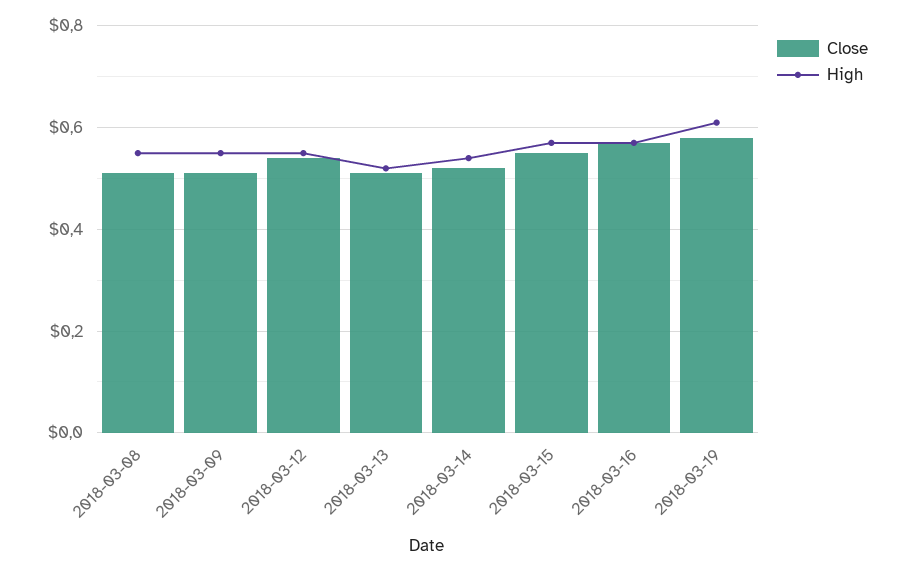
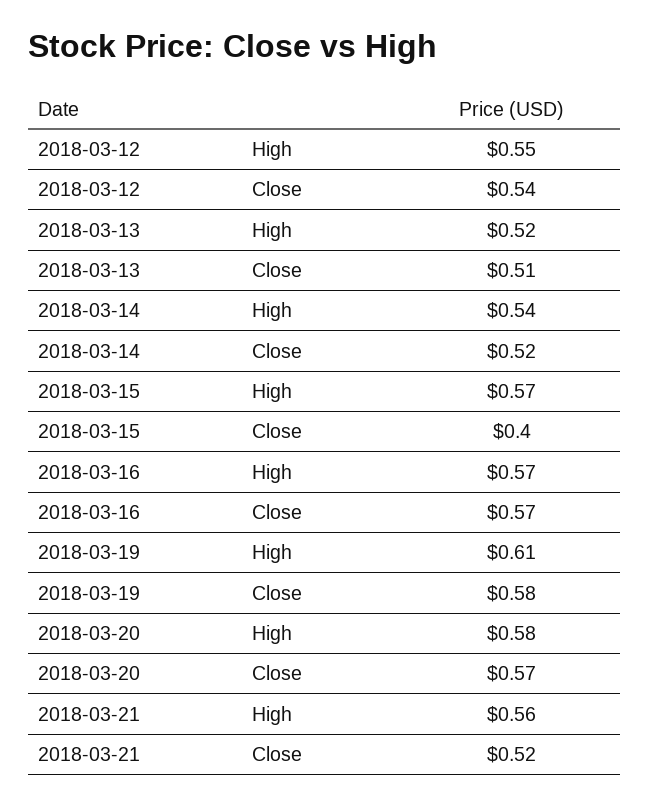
Close, 2018-03-08: 0.5 -> none
High, 2018-03-08: 0.55 -> none
Close, 2018-03-09: 0.5 -> none
High, 2018-03-09: 0.55 -> none
Close, 2018-03-15: 0.55 -> 0.4
High, 2018-03-20: none -> 0.58
Close, 2018-03-20: none -> 0.57
High, 2018-03-21: none -> 0.56
Close, 2018-03-21: none -> 0.52

